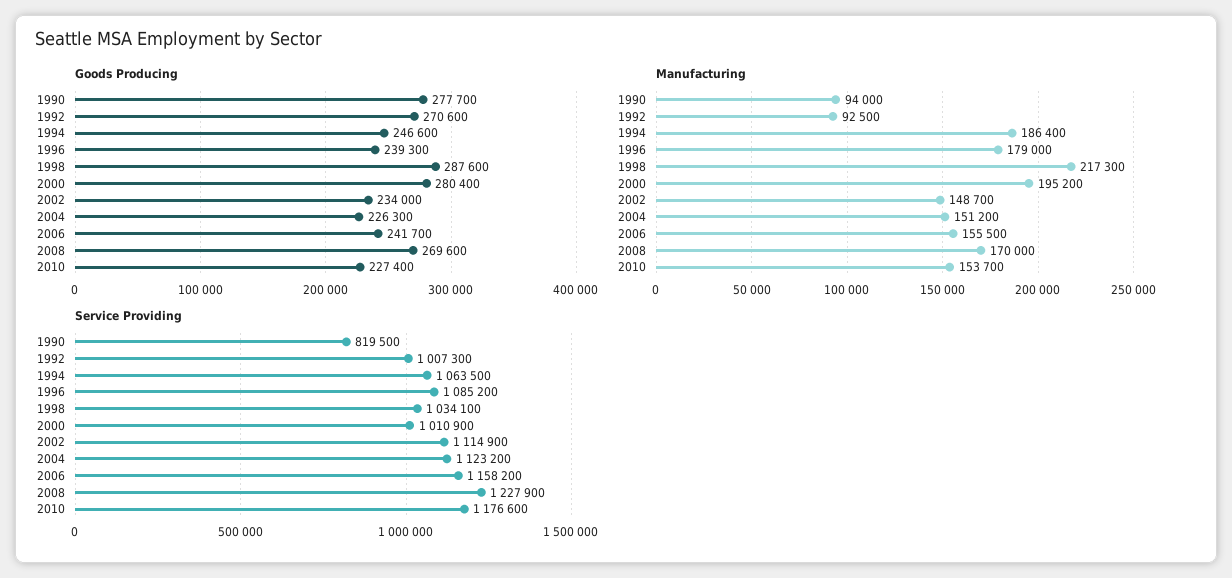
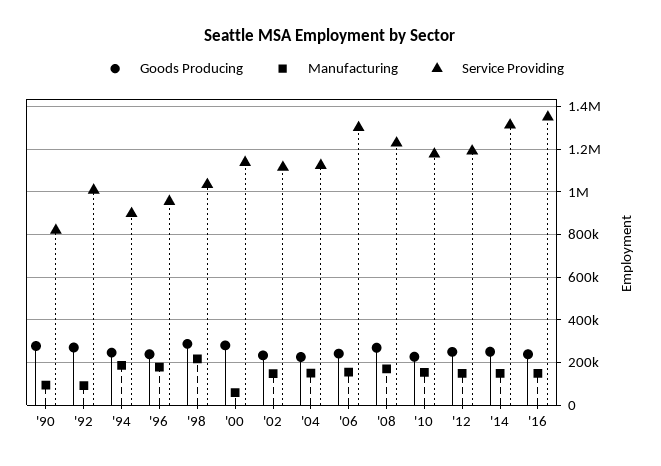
Manufacturing, 2000: 195200 -> 50000
Service Providing, 1994: 1063500 -> 900000
Service Providing, 1996: 1085200 -> 950000
Service Providing, 2000: 1010900 -> 1150000
Service Providing, 2006: 1158200 -> 1300000
Goods Producing, '12: none -> 250000
Manufacturing, '12: none -> 150000
Service Providing, '12: none -> 1200000
Goods Producing, '14: none -> 250000
Manufacturing, '14: none -> 150000
Service Providing, '14: none -> 1300000
Goods Producing, '16: none -> 250000
Manufacturing, '16: none -> 150000
Service Providing, '16: none -> 1350000

